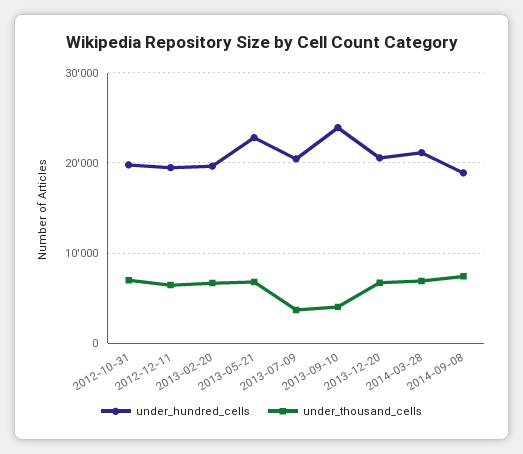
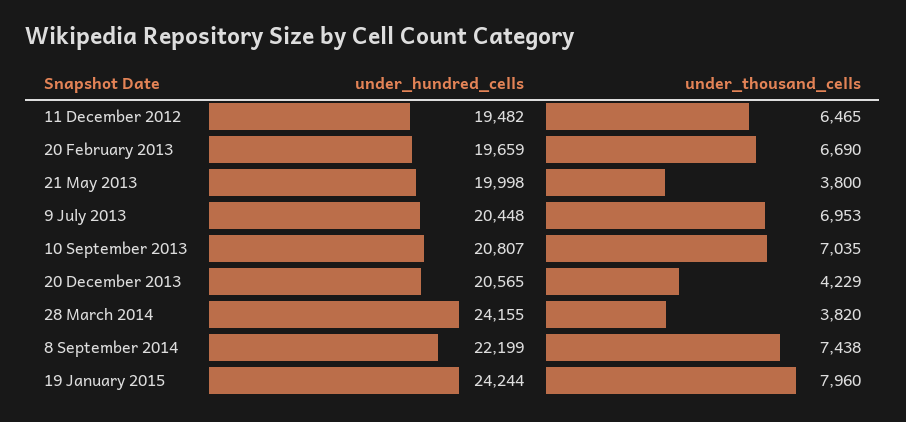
under_hundred_cells, 2012-10-31: 20000 -> none
under_thousand_cells, 2012-10-31: 7000 -> none
under_hundred_cells, 2013-05-21: 23000 -> 19998
under_thousand_cells, 2013-05-21: 7000 -> 3800
under_thousand_cells, 2013-07-09: 4000 -> 6953
under_hundred_cells, 2013-09-10: 24000 -> 20807
under_thousand_cells, 2013-09-10: 4000 -> 7035
under_thousand_cells, 2013-12-20: 7000 -> 4229
under_hundred_cells, 2014-03-28: 21000 -> 24155
under_thousand_cells, 2014-03-28: 7000 -> 3820
under_hundred_cells, 2014-09-08: 19000 -> 22199
under_hundred_cells, 19 January 2015: none -> 24244
under_thousand_cells, 19 January 2015: none -> 7960

